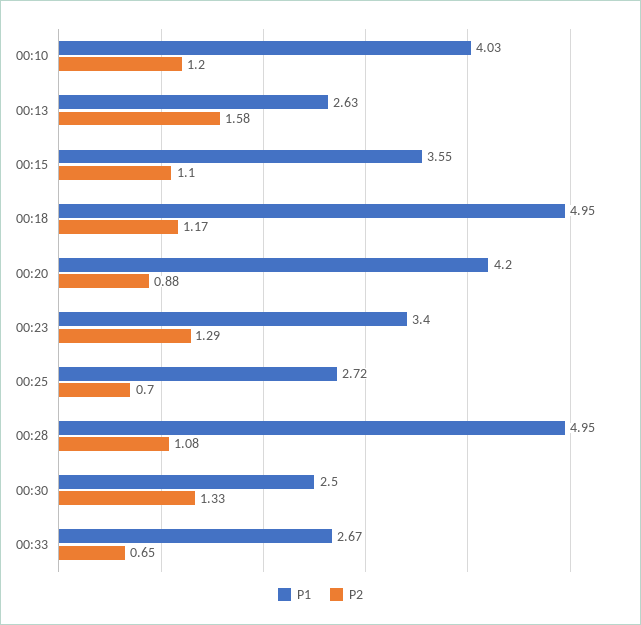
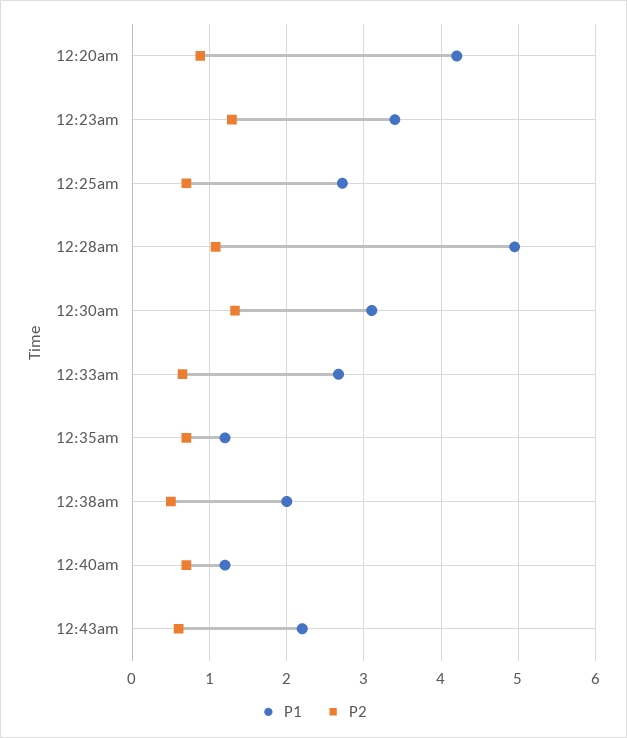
P1, 00:10: 4.03 -> none
P2, 00:10: 1.2 -> none
P1, 00:13: 2.63 -> none
P2, 00:13: 1.58 -> none
P1, 00:15: 3.55 -> none
P2, 00:15: 1.1 -> none
P1, 00:18: 4.95 -> none
P2, 00:18: 1.17 -> none
P1, 00:30: 2.5 -> 3.1
P1, 12:35am: none -> 1.2
P2, 12:35am: none -> 0.7
P1, 12:38am: none -> 2
P2, 12:38am: none -> 0.5
P1, 12:40am: none -> 1.2
P2, 12:40am: none -> 0.7
P1, 12:43am: none -> 2.2
P2, 12:43am: none -> 0.6

